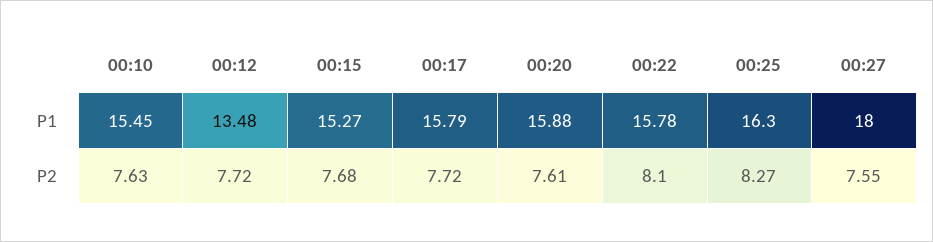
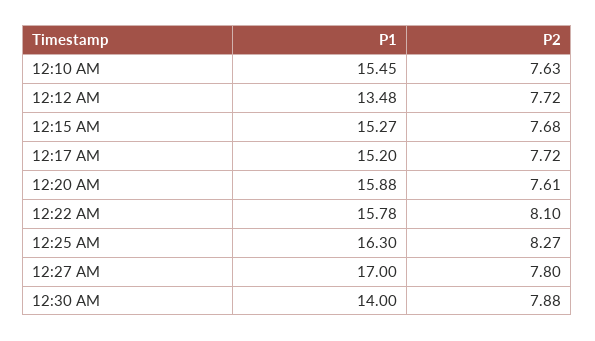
00:17, P1: 15.79 -> 15.2
00:27, P1: 18 -> 17
00:27, P2: 7.55 -> 7.8
12:30 AM, P1: none -> 14
12:30 AM, P2: none -> 7.88

